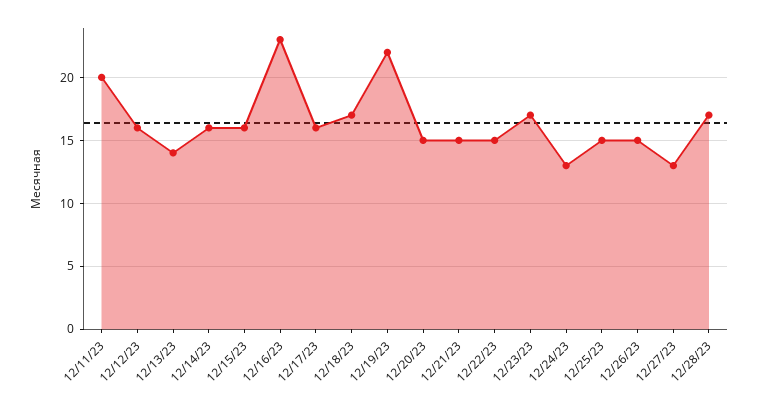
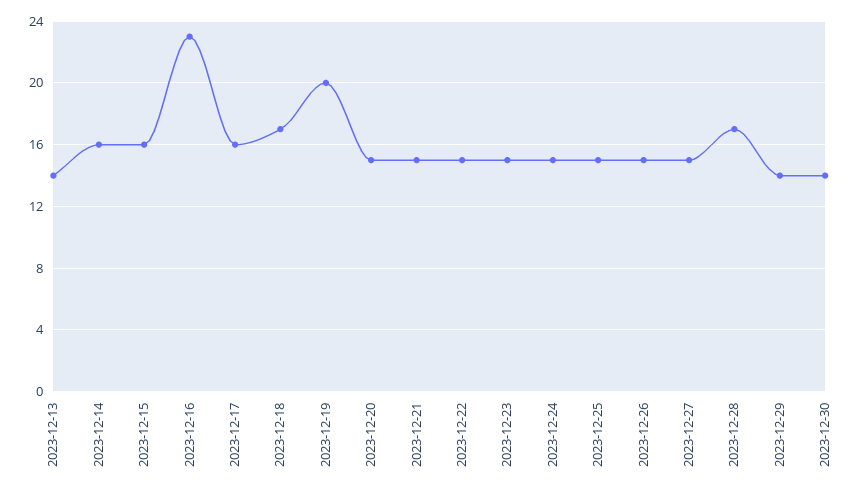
12/11/23: 20 -> none
12/12/23: 16 -> none
12/19/23: 22 -> 20
12/23/23: 17 -> 15
12/24/23: 13 -> 15
12/27/23: 13 -> 15
2023-12-29: none -> 14
2023-12-30: none -> 14

